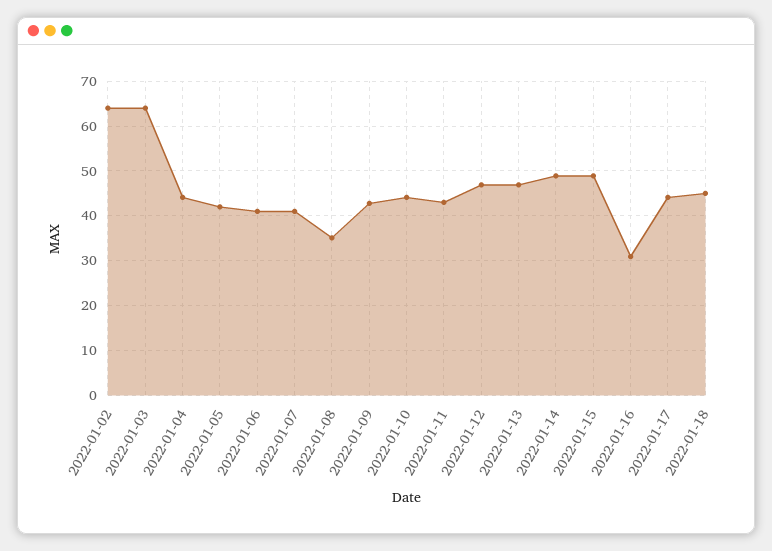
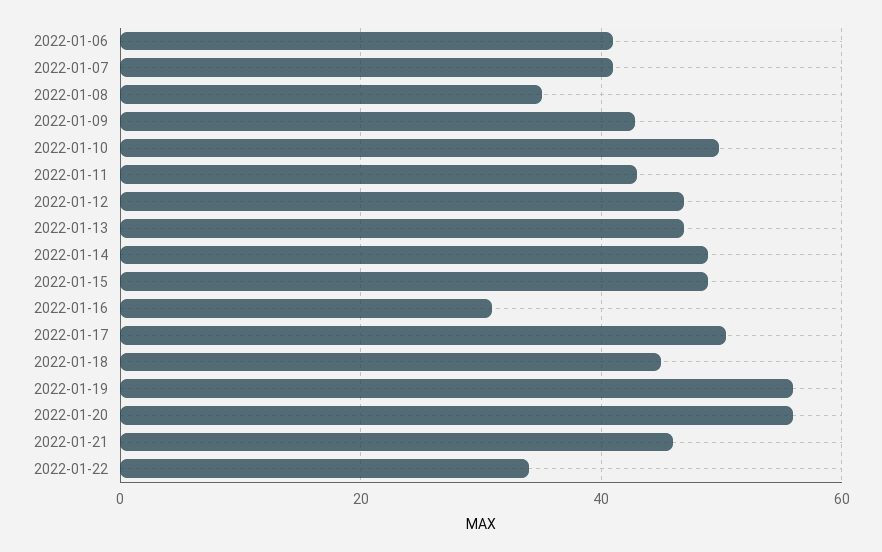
2022-01-02: 64 -> none
2022-01-03: 64 -> none
2022-01-04: 44 -> none
2022-01-05: 42 -> none
2022-01-10: 44 -> 50
2022-01-17: 44 -> 50
2022-01-19: none -> 56
2022-01-20: none -> 56
2022-01-21: none -> 46
2022-01-22: none -> 34

